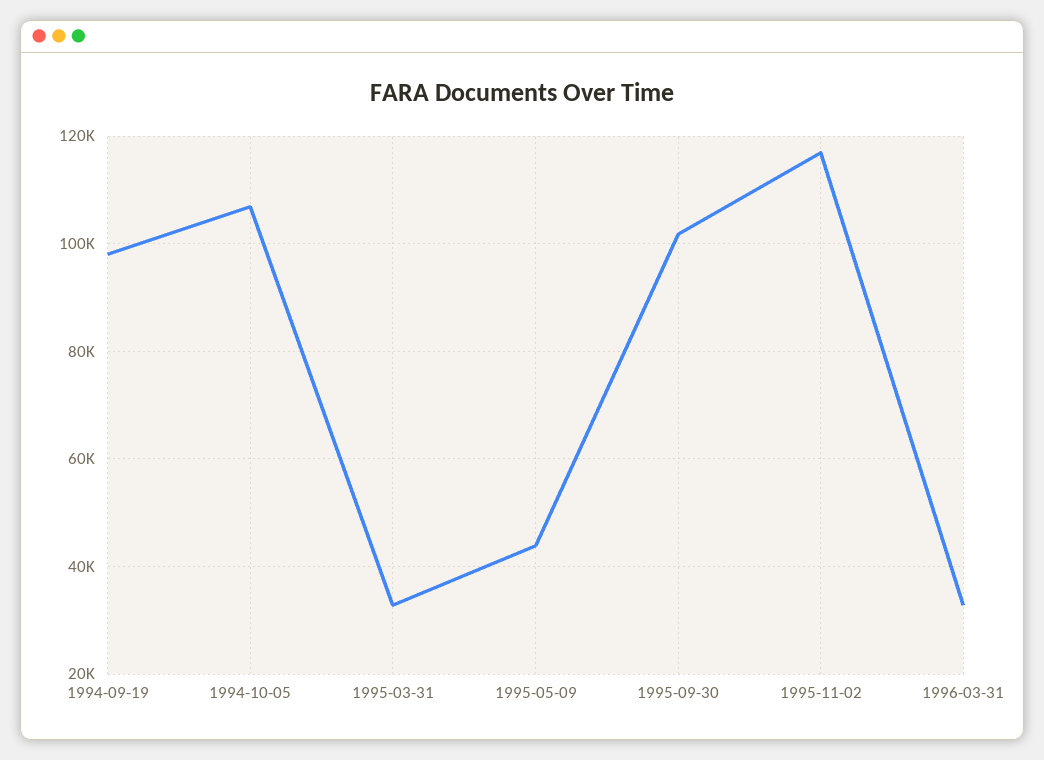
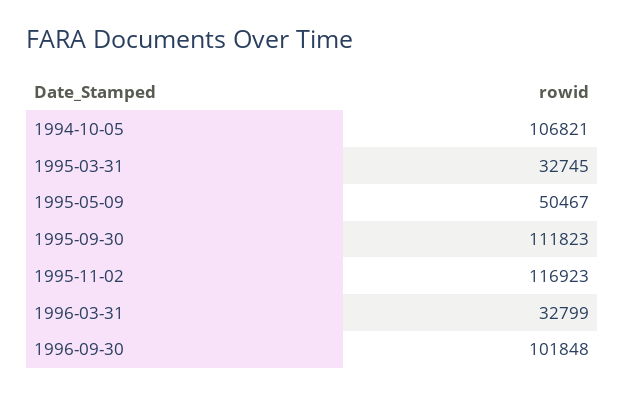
1994-09-19: 98000 -> none
1995-05-09: 44000 -> 50467
1995-09-30: 102000 -> 111823
1996-09-30: none -> 101848

